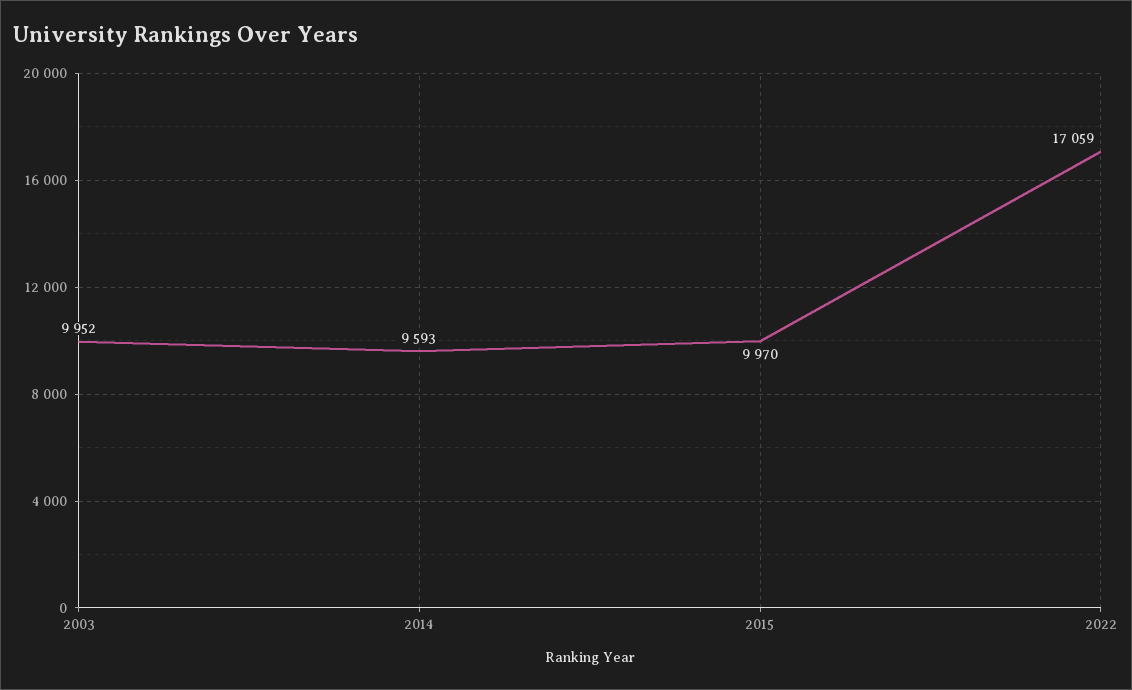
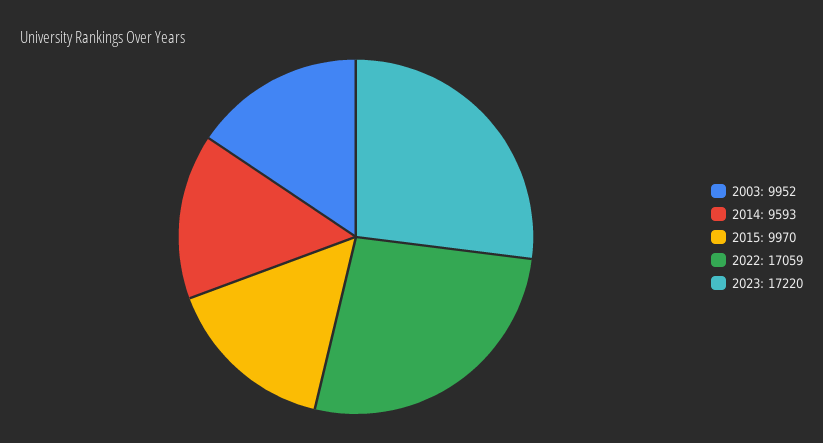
2023: none -> 17220

